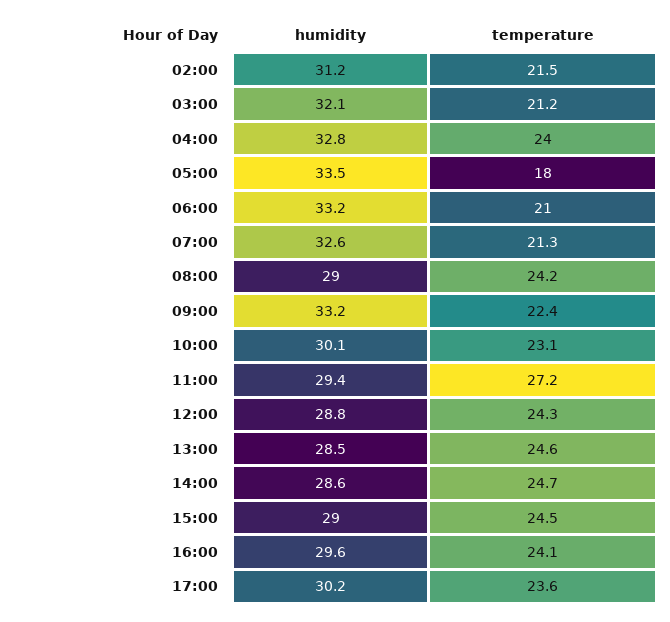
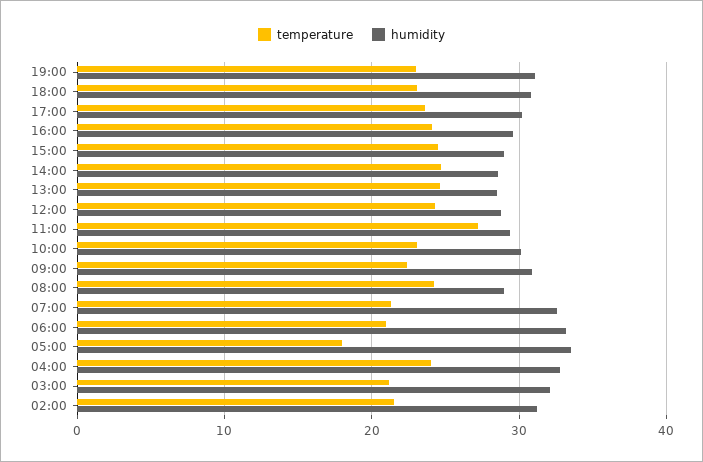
humidity, 09:00: 33.2 -> 31
temperature, 19:00: none -> 23
humidity, 19:00: none -> 31
temperature, 18:00: none -> 23
humidity, 18:00: none -> 31

